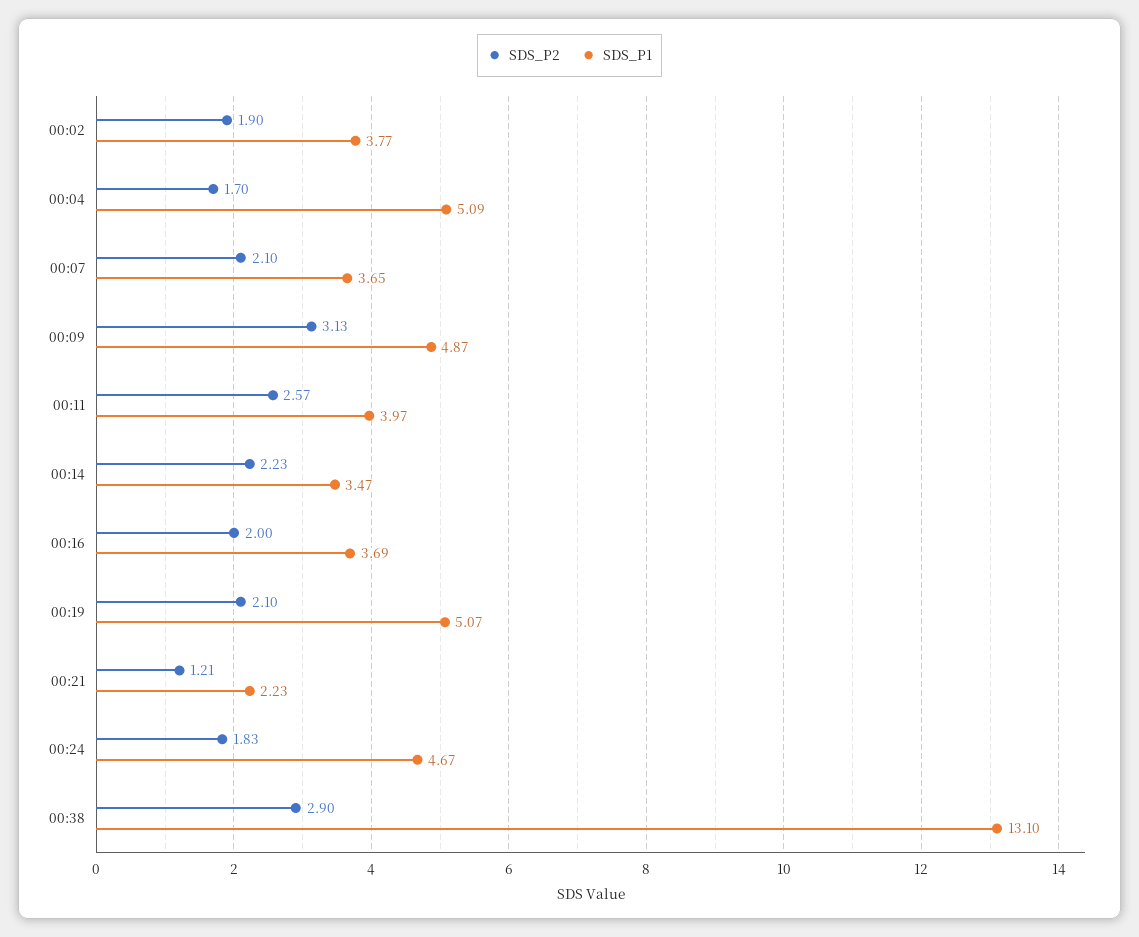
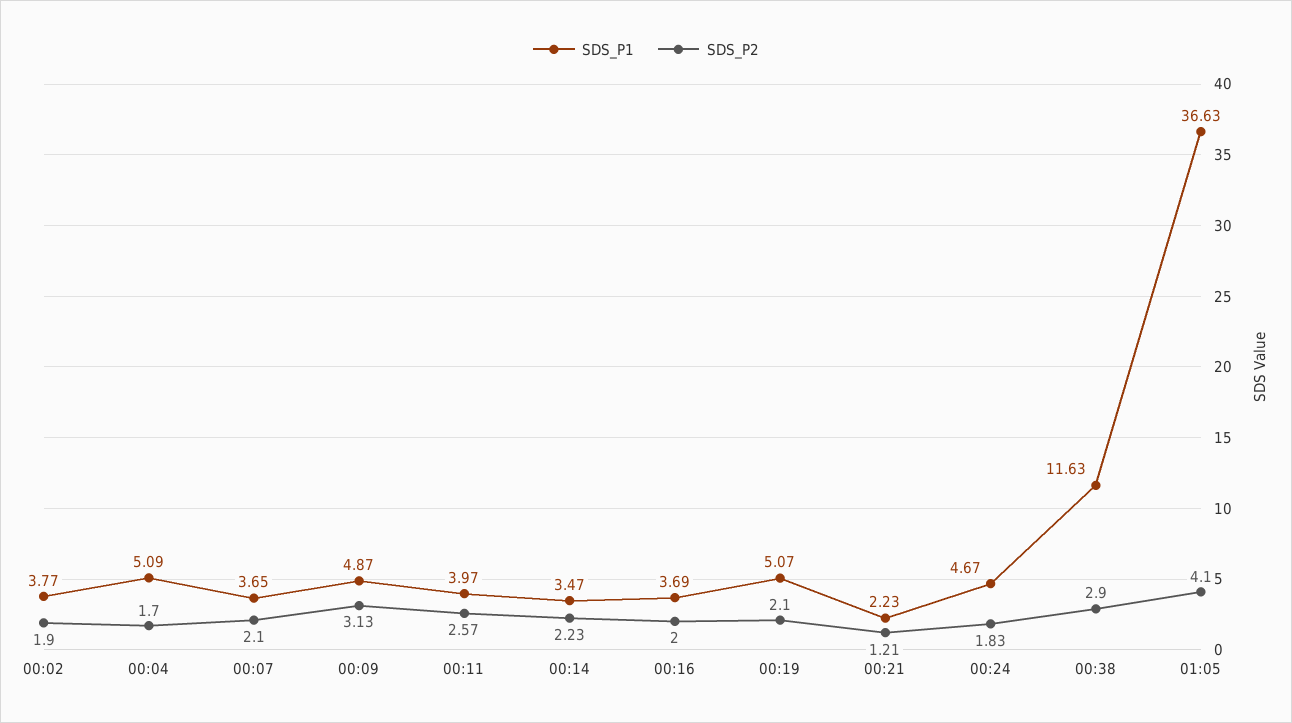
SDS_P1, 00:38: 13.1 -> 11.63
SDS_P1, 01:05: none -> 36.63
SDS_P2, 01:05: none -> 4.1

